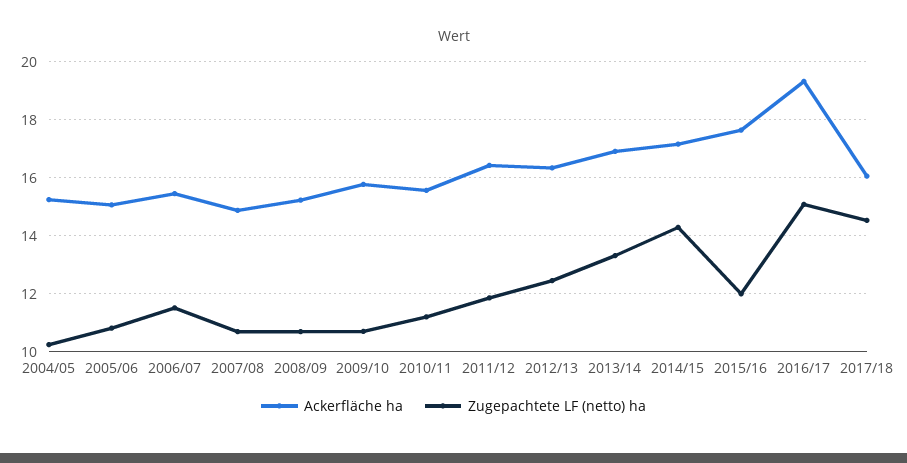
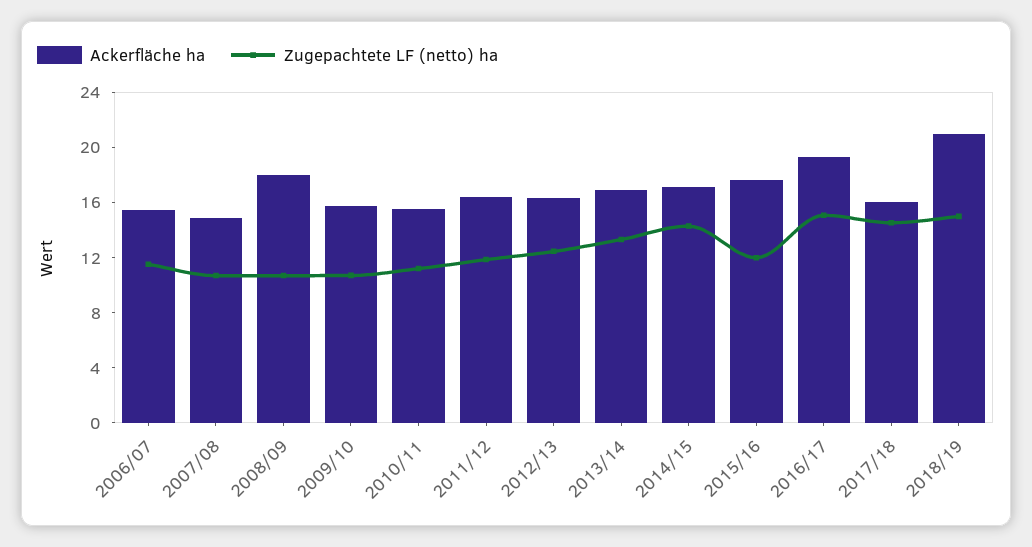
Ackerfläche ha, 2004/05: 15.25 -> none
Zugepachtete LF (netto) ha, 2004/05: 10.25 -> none
Ackerfläche ha, 2005/06: 15 -> none
Zugepachtete LF (netto) ha, 2005/06: 10.75 -> none
Ackerfläche ha, 2008/09: 15.25 -> 18
Ackerfläche ha, 2018/19: none -> 21
Zugepachtete LF (netto) ha, 2018/19: none -> 15

